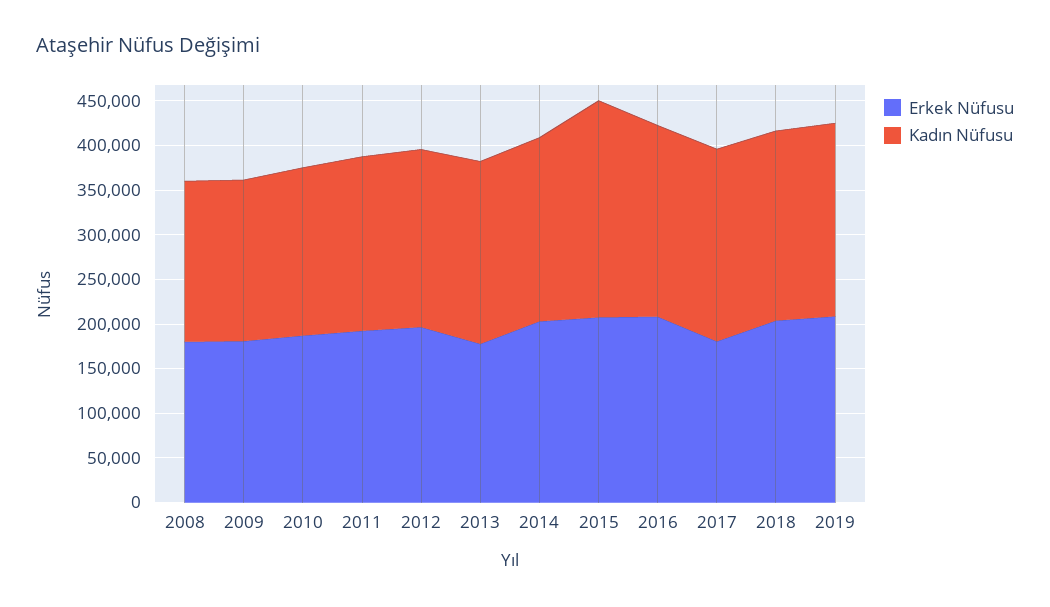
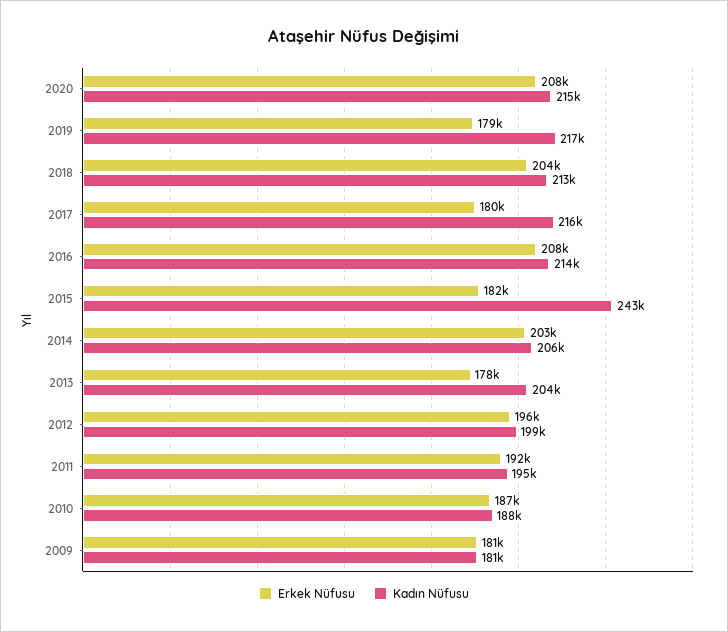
Erkek Nüfusu, 2008: 180000 -> none
Kadın Nüfusu, 2008: 180000 -> none
Erkek Nüfusu, 2015: 210000 -> 182000
Erkek Nüfusu, 2019: 210000 -> 179000
Erkek Nüfusu, 2020: none -> 208000
Kadın Nüfusu, 2020: none -> 215000

